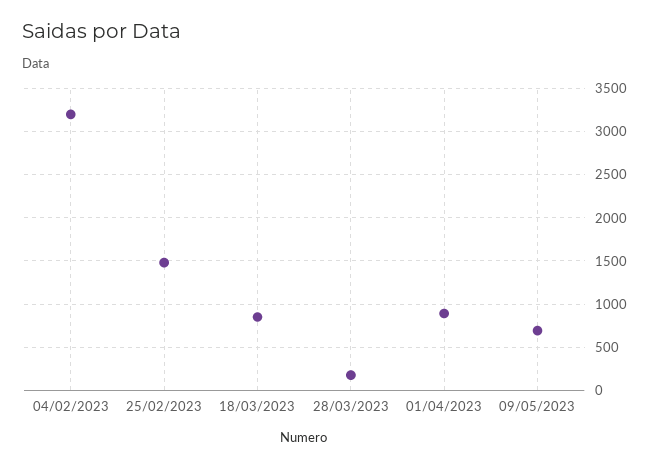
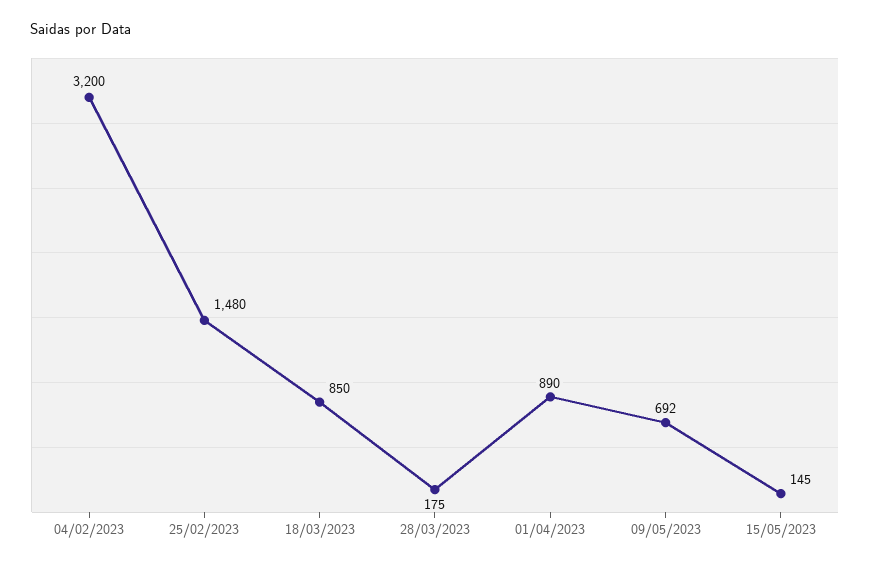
15/05/2023: none -> 145

